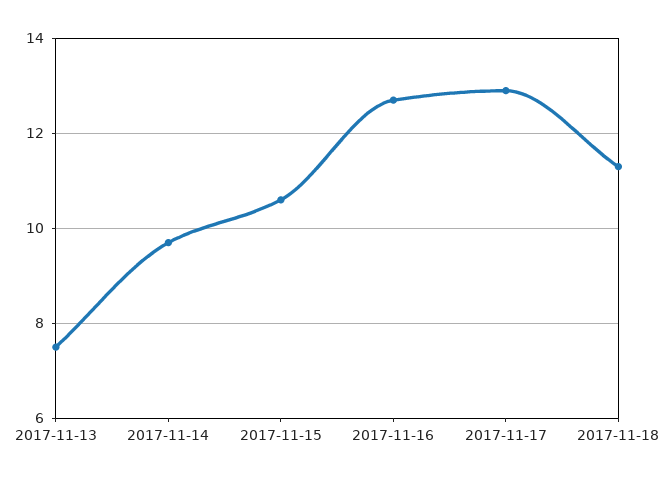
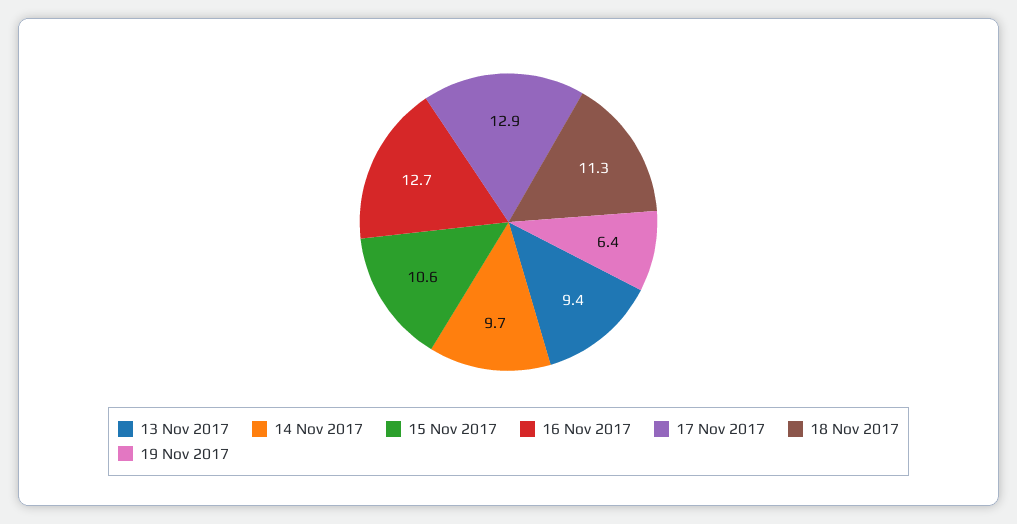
2017-11-13: 7.5 -> 9.4
19 Nov 2017: none -> 6.4

